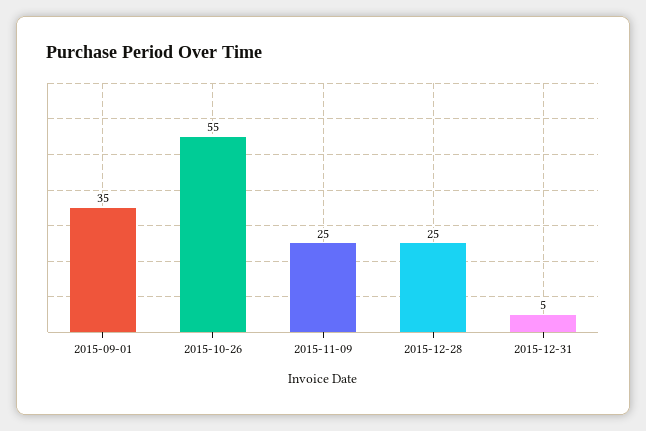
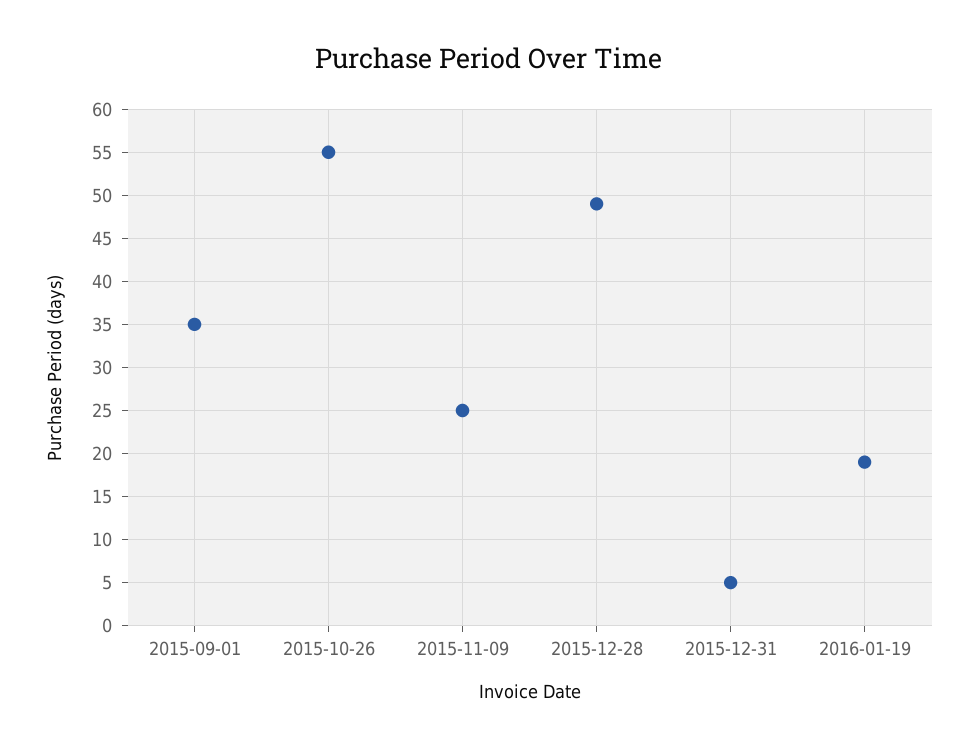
2015-12-28: 25 -> 49
2016-01-19: none -> 19

